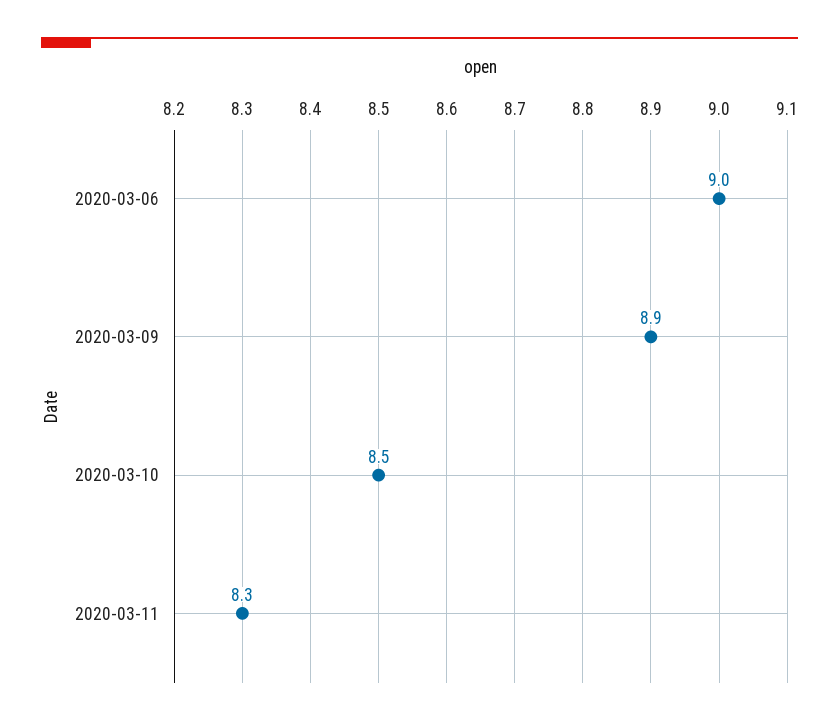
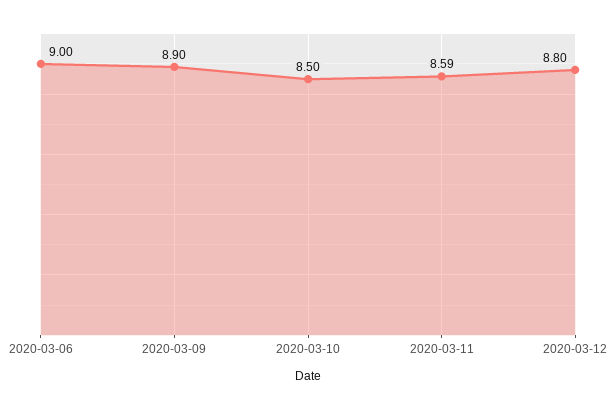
2020-03-11: 8.3 -> 8.59
2020-03-12: none -> 8.8

